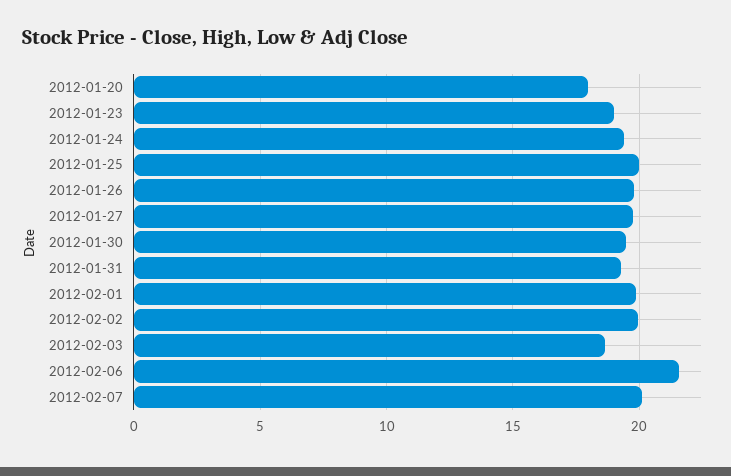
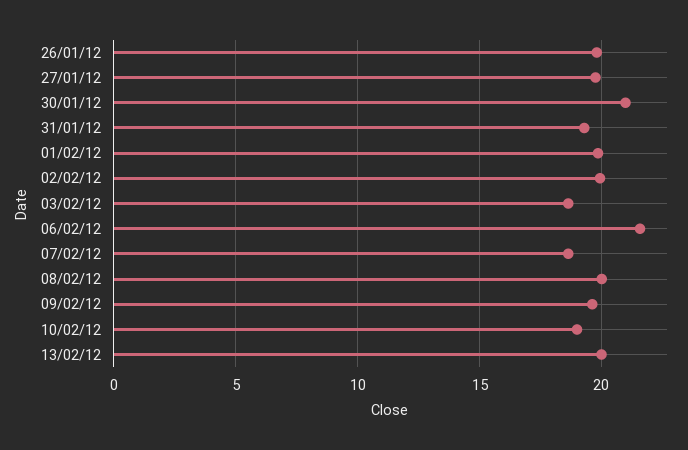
2012-01-20: 18 -> none
2012-01-23: 19 -> none
2012-01-24: 19.5 -> none
2012-01-25: 20 -> none
2012-01-30: 19.5 -> 21
2012-02-07: 20 -> 18.5
08/02/12: none -> 20
09/02/12: none -> 19.5
10/02/12: none -> 19
13/02/12: none -> 20

